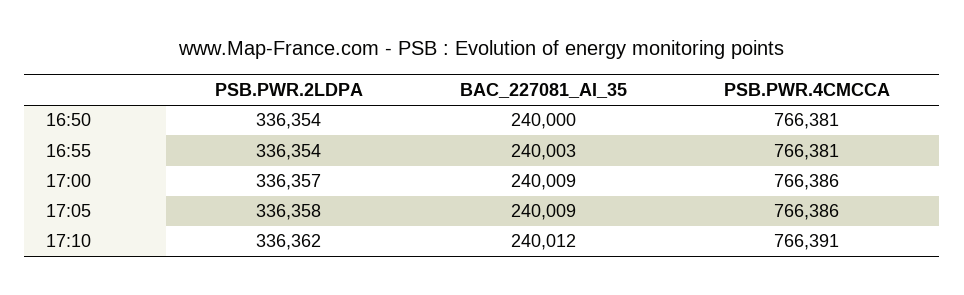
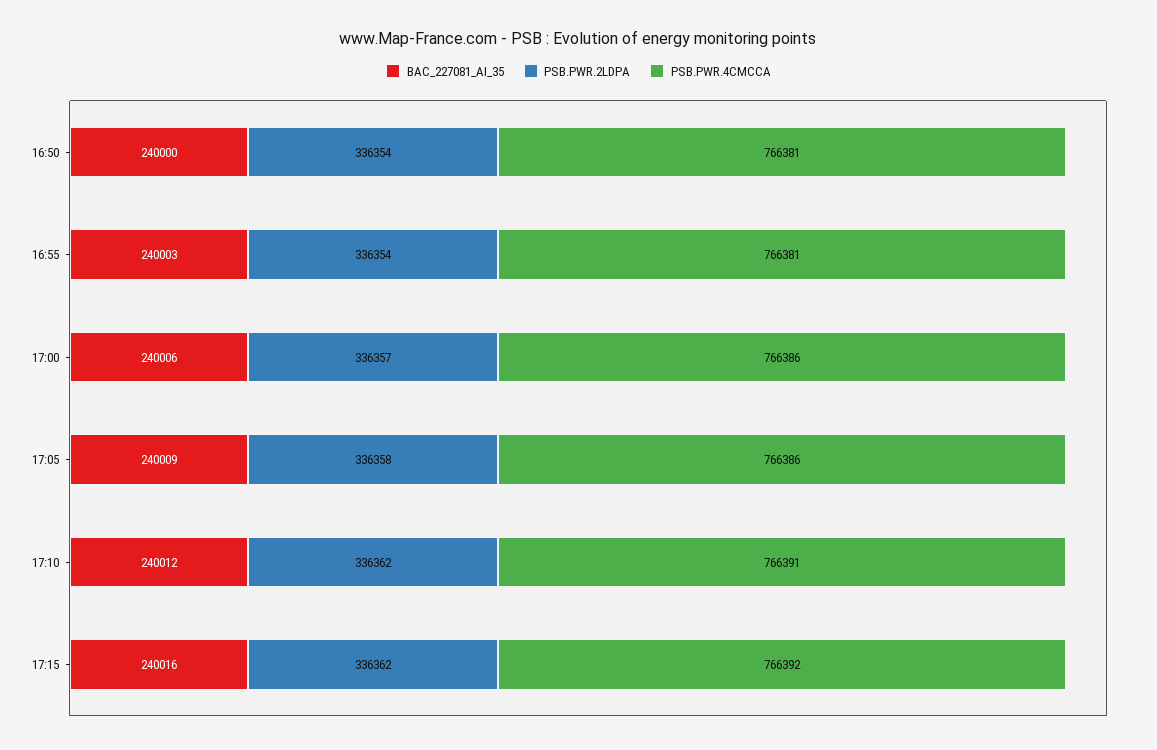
BAC_227081_AI_35, 17:00: 240009 -> 240006
BAC_227081_AI_35, 17:15: none -> 240016
PSB.PWR.2LDPA, 17:15: none -> 336362
PSB.PWR.4CMCCA, 17:15: none -> 766392

